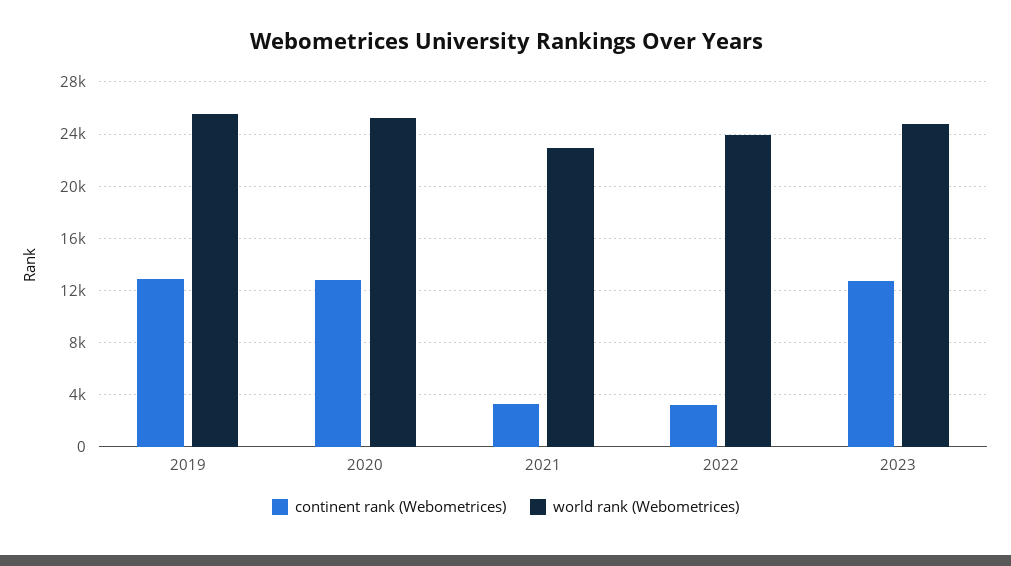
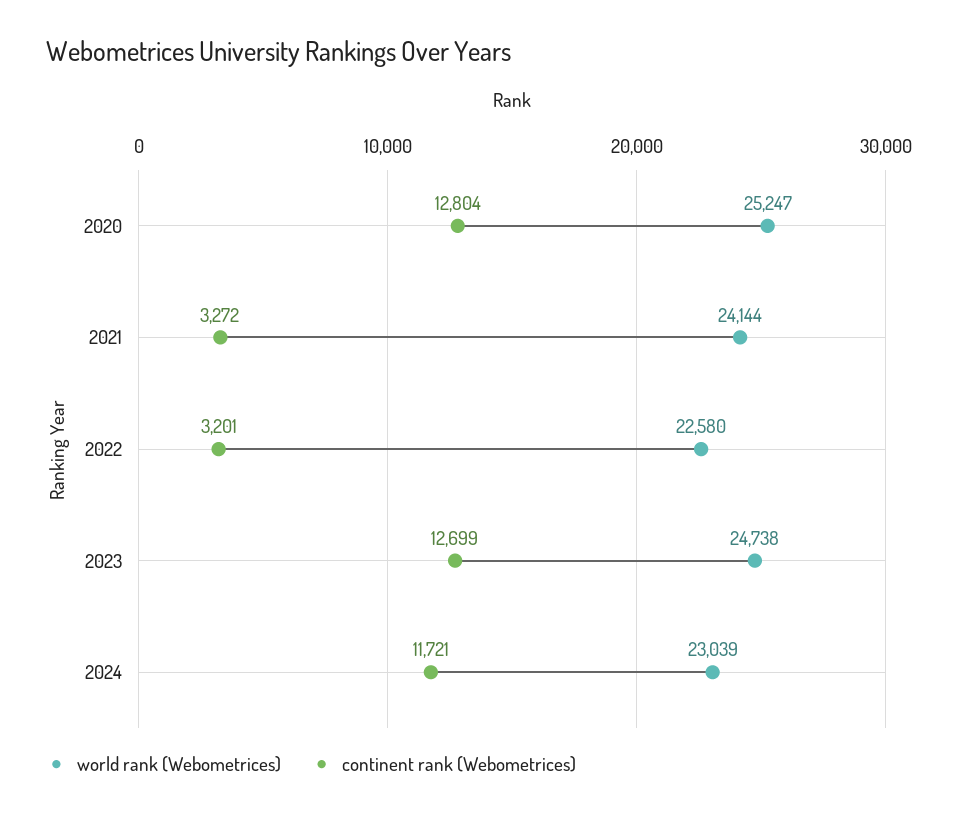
continent rank (Webometrices), 2019: 13000 -> none
world rank (Webometrices), 2019: 25500 -> none
world rank (Webometrices), 2021: 23000 -> 24144
world rank (Webometrices), 2022: 24000 -> 22580
world rank (Webometrices), 2024: none -> 23039
continent rank (Webometrices), 2024: none -> 11721

